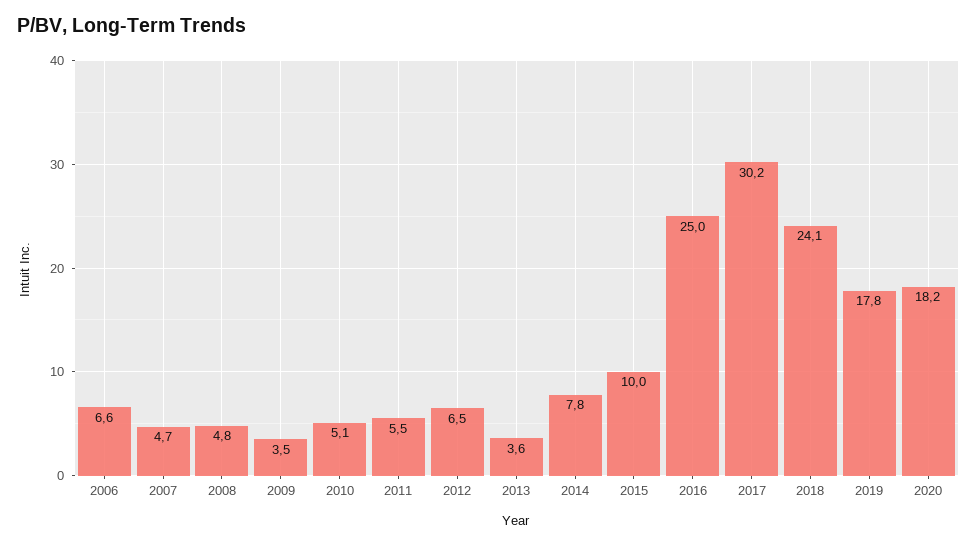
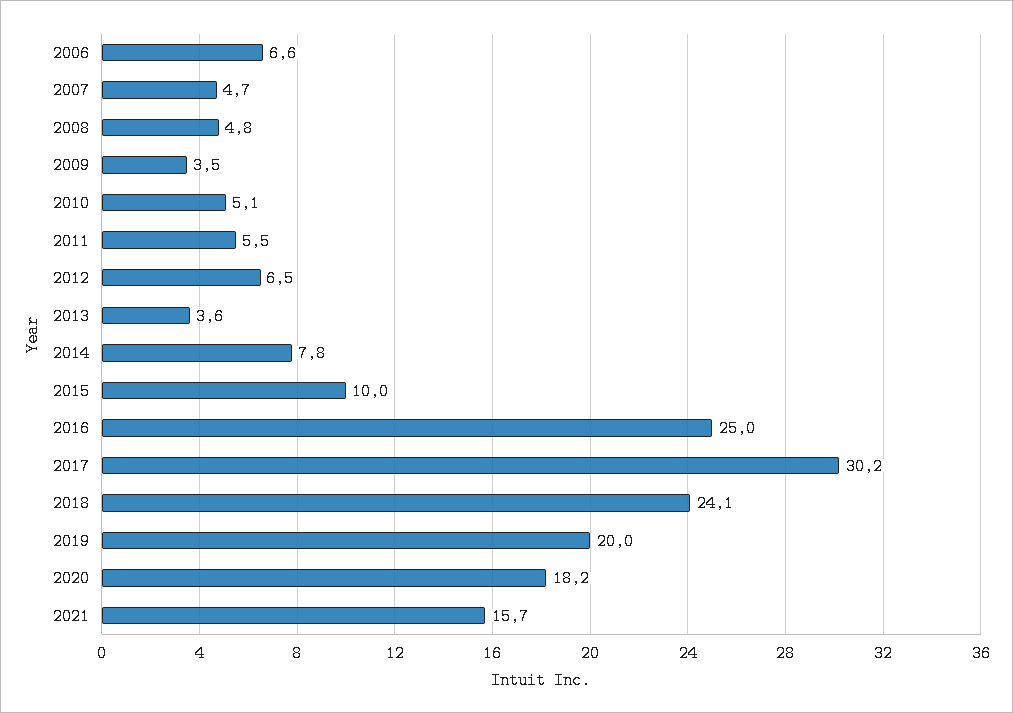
2019: 17.8 -> 20
2021: none -> 15.7

